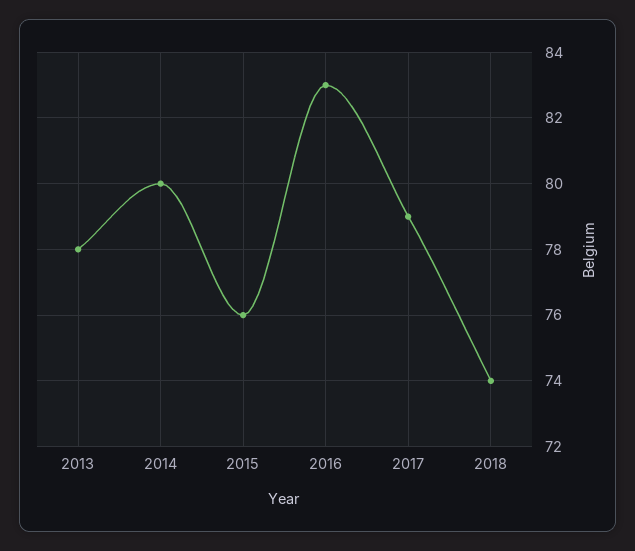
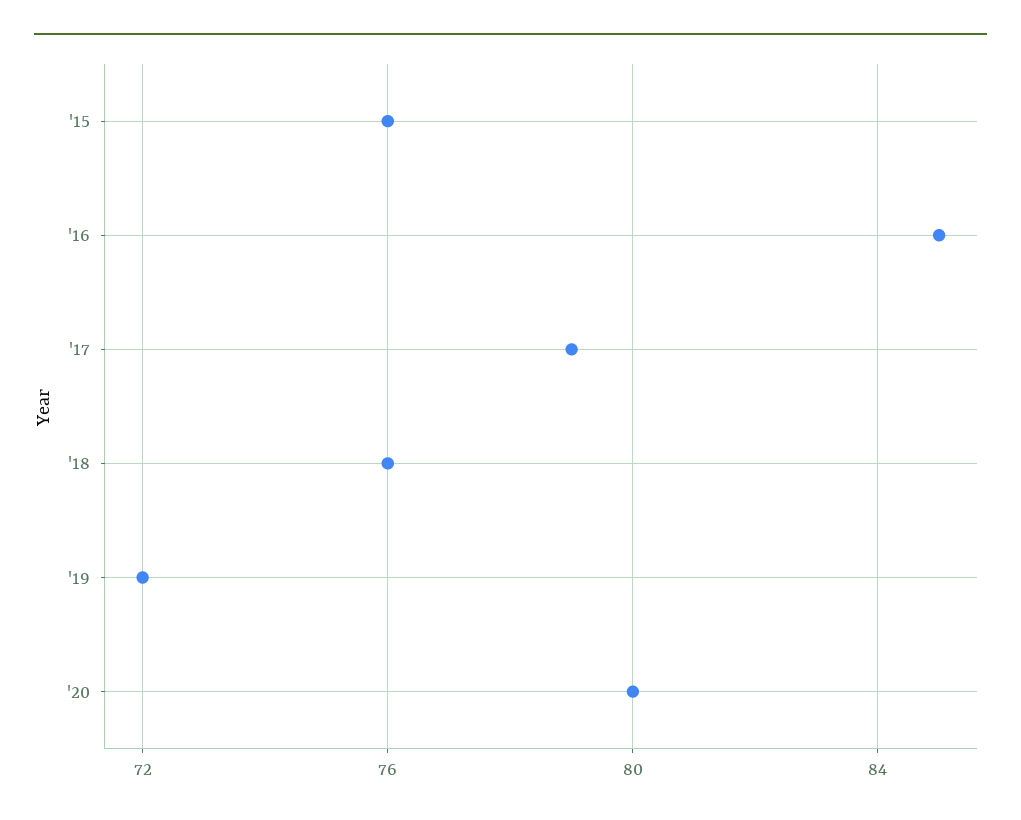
2013: 78 -> none
2014: 80 -> none
2016: 83 -> 85
2018: 74 -> 76
'19: none -> 72
'20: none -> 80

